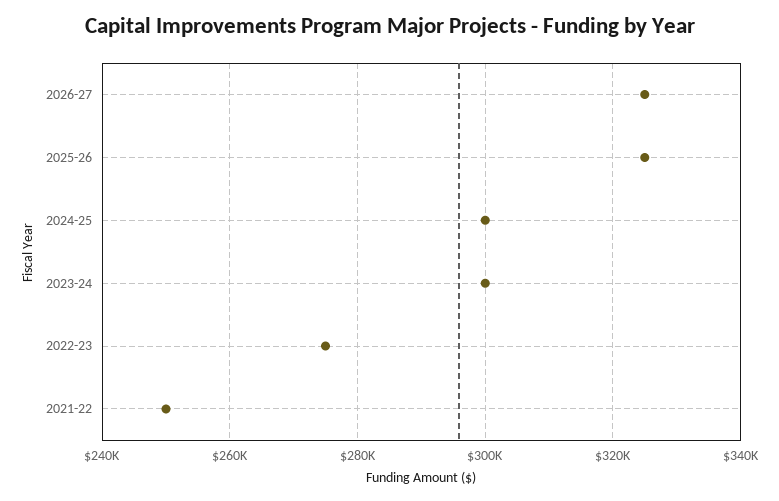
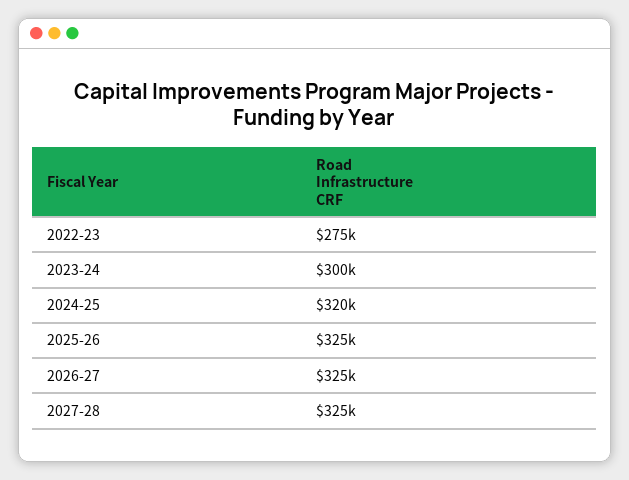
2024-25: 300000 -> 320000
2021-22: 250000 -> none
2027-28: none -> 325000

